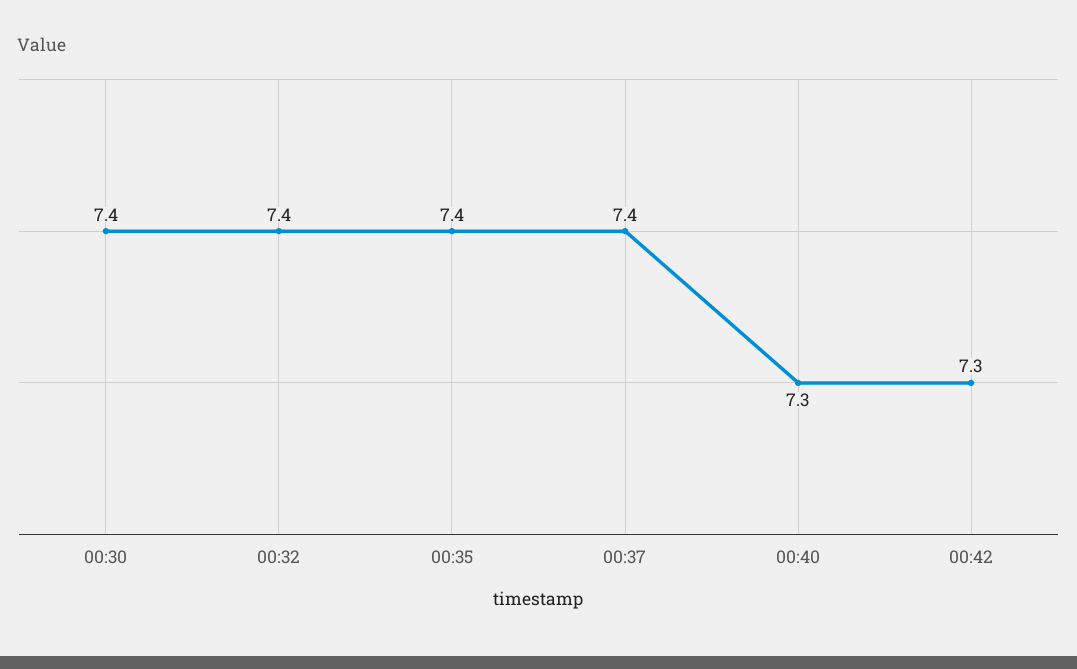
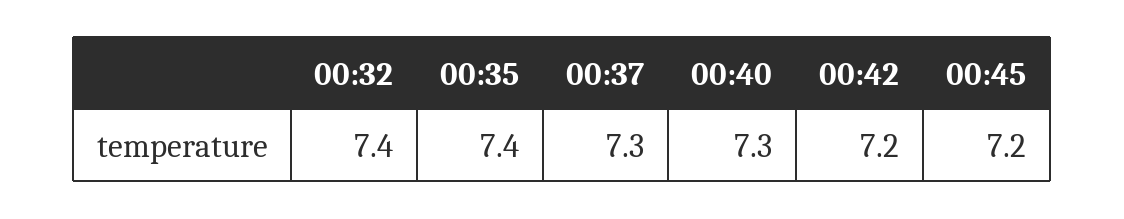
00:30: 7.4 -> none
00:37: 7.4 -> 7.3
00:42: 7.3 -> 7.2
00:45: none -> 7.2

